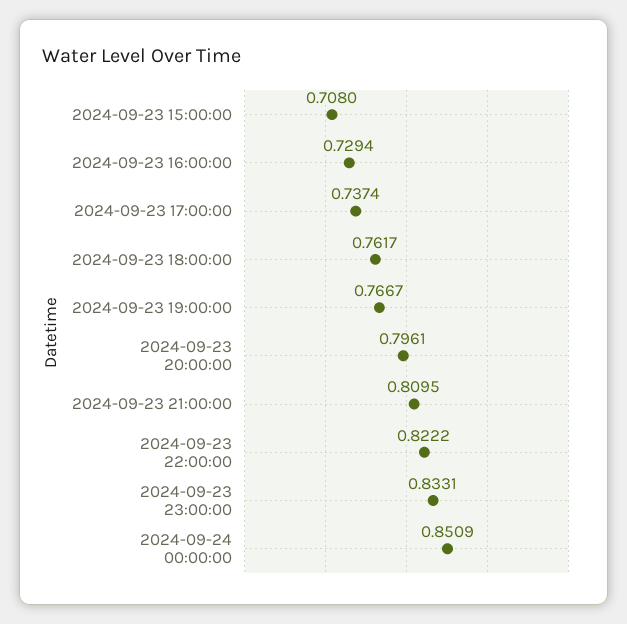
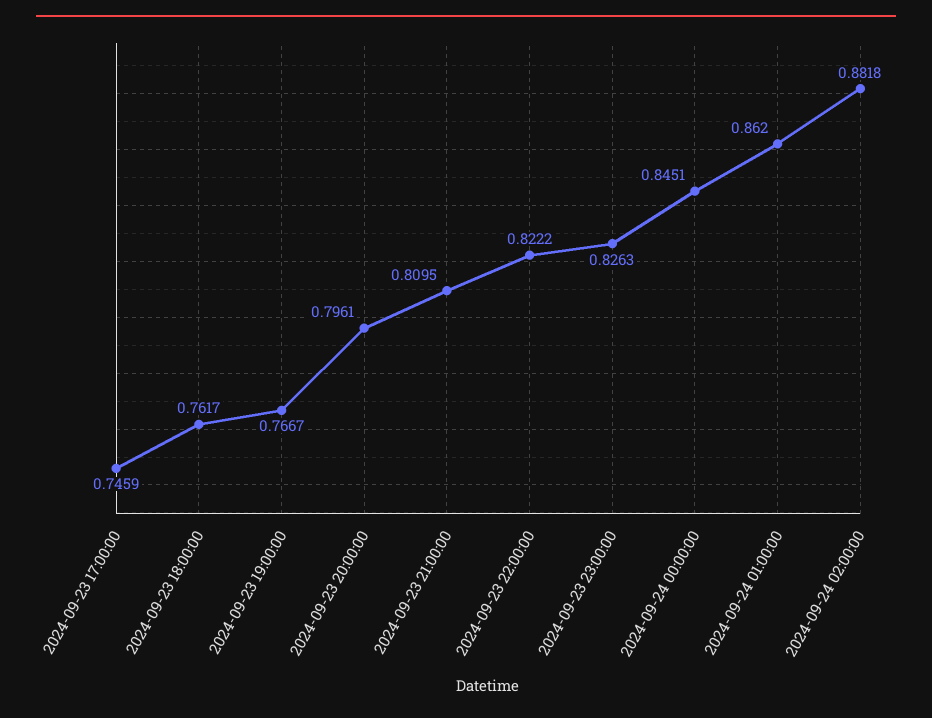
2024-09-23 15:00:00: 0.708 -> none
2024-09-23 16:00:00: 0.7294 -> none
2024-09-23 17:00:00: 0.7374 -> 0.7459
2024-09-23 23:00:00: 0.8331 -> 0.8263
2024-09-24 00:00:00: 0.8509 -> 0.8451
2024-09-24 01:00:00: none -> 0.862
2024-09-24 02:00:00: none -> 0.8818

